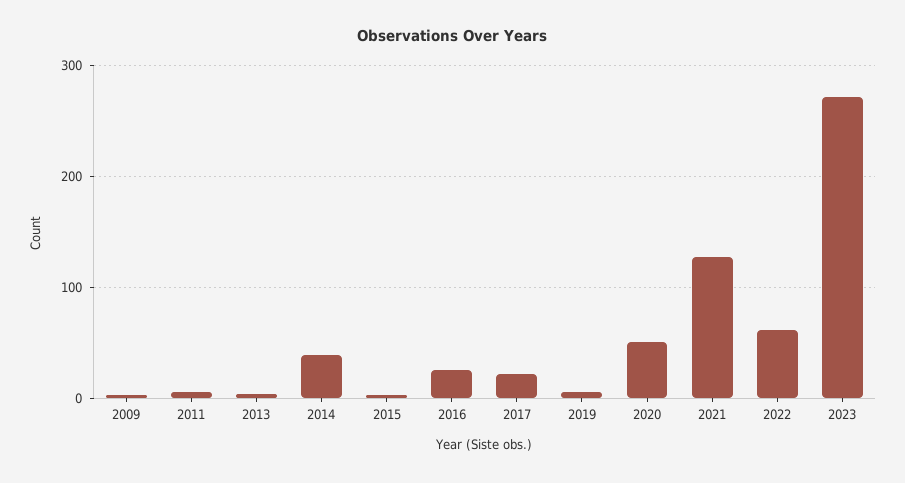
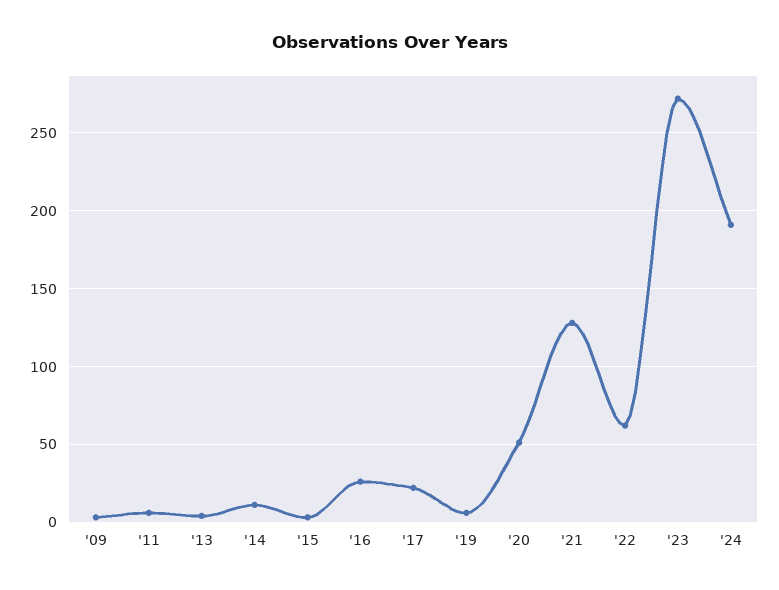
2014: 40 -> 10
'24: none -> 190

